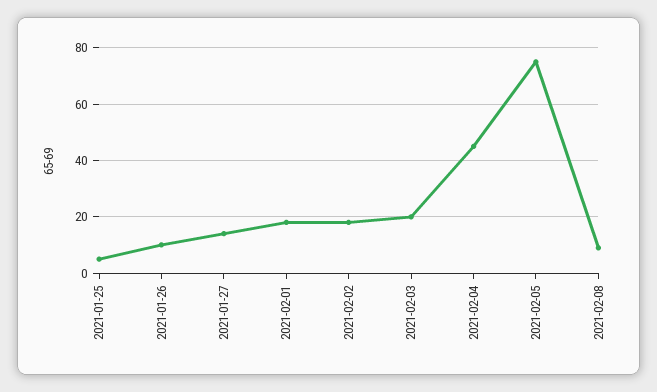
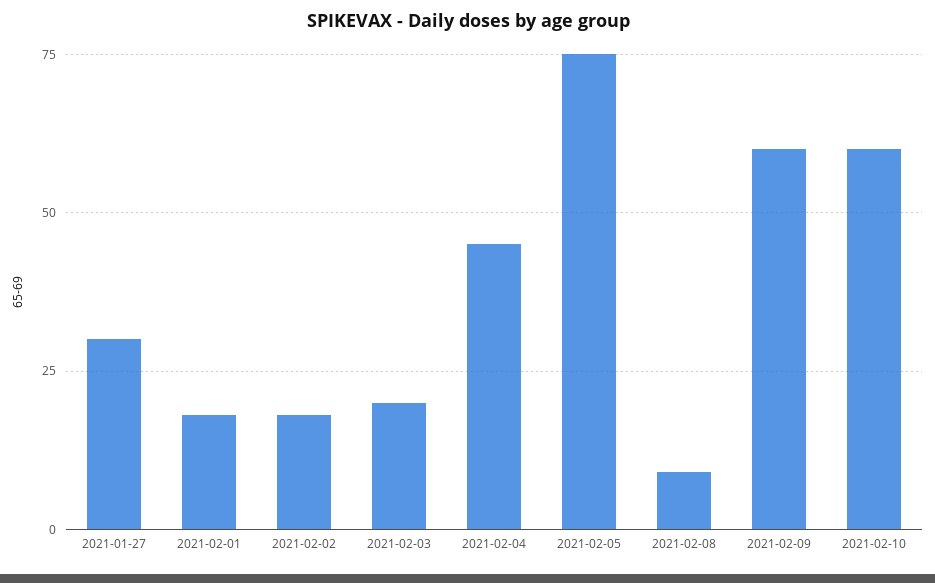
2021-01-25: 5 -> none
2021-01-26: 10 -> none
2021-01-27: 15 -> 30
2021-02-09: none -> 60
2021-02-10: none -> 60

